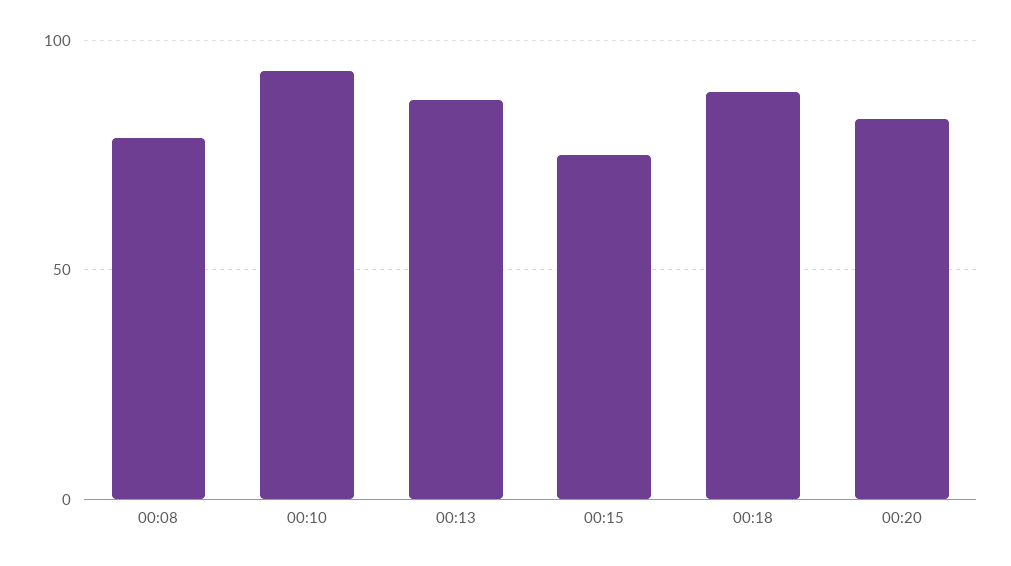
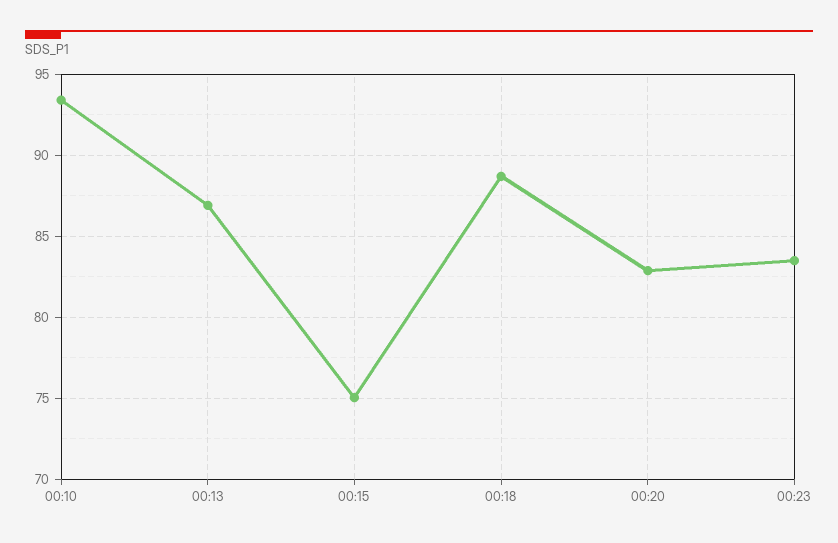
00:08: 80 -> none
00:23: none -> 83.5

